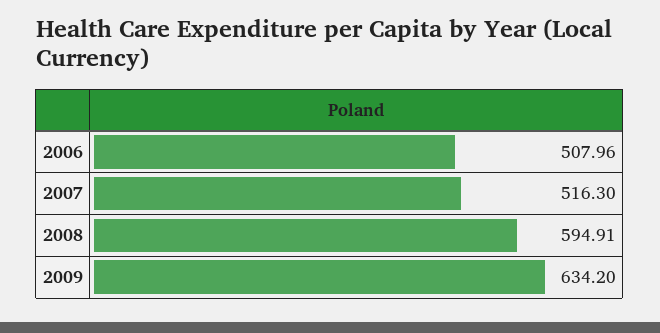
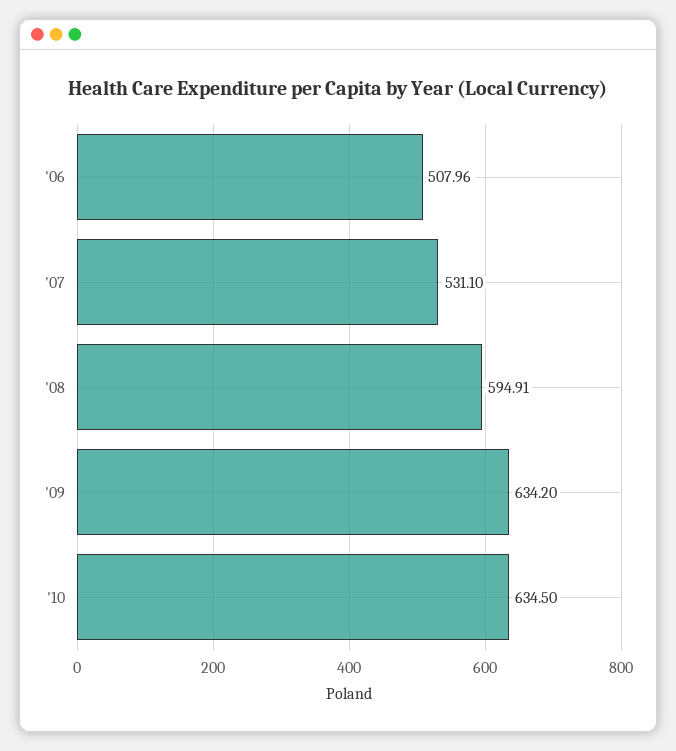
2007: 516.3 -> 531.1
'10: none -> 634.5

